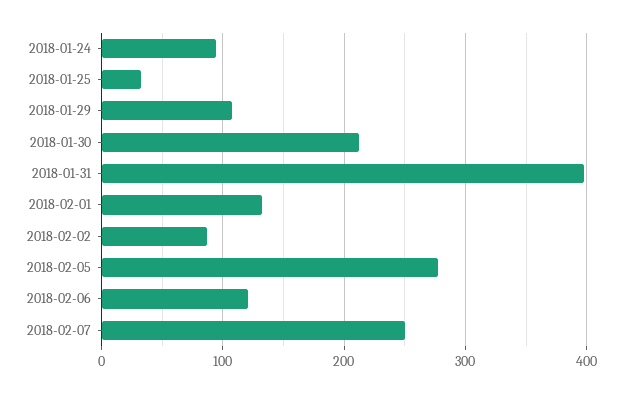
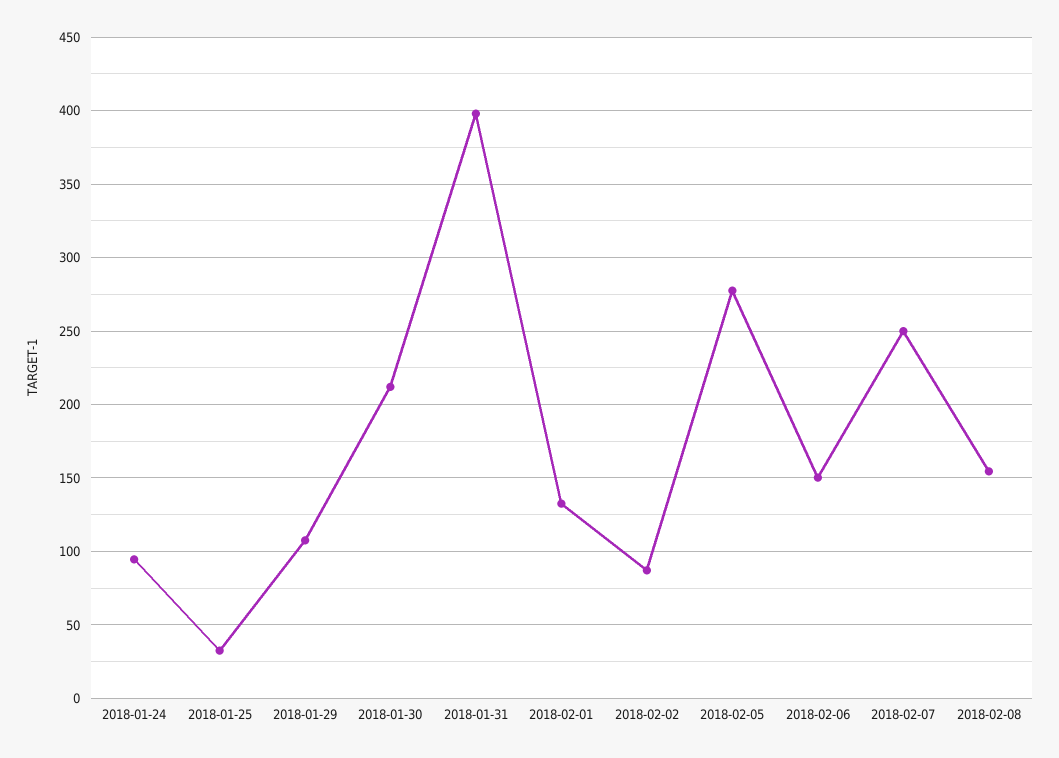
2018-02-06: 120 -> 150
2018-02-08: none -> 155

